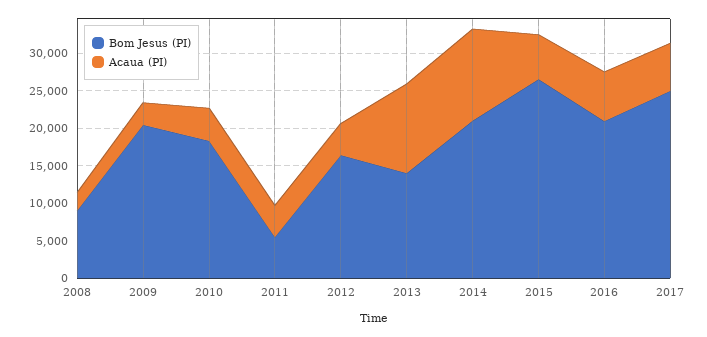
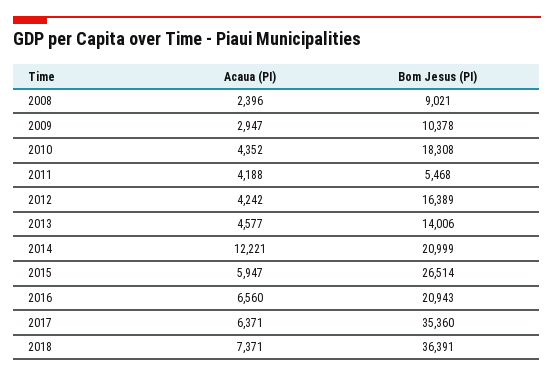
Bom Jesus (PI), 2009: 20000 -> 10378
Acaua (PI), 2013: 12500 -> 4577
Bom Jesus (PI), 2017: 25000 -> 35360
Acaua (PI), 2018: none -> 7371
Bom Jesus (PI), 2018: none -> 36391

